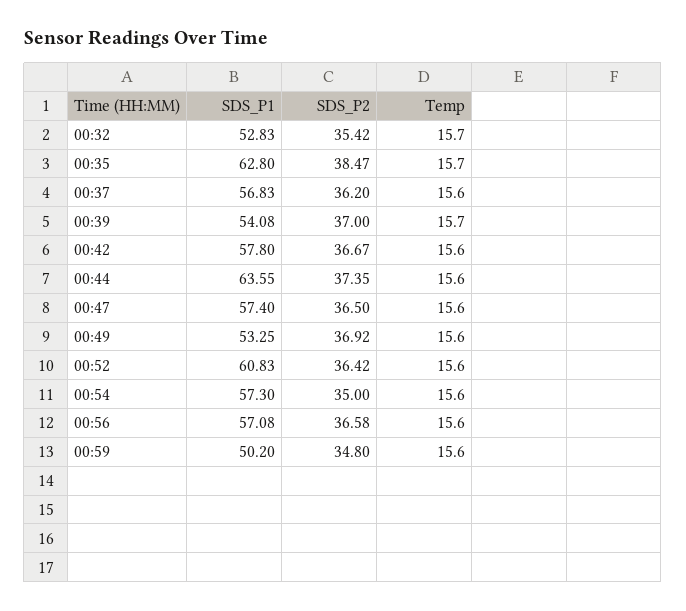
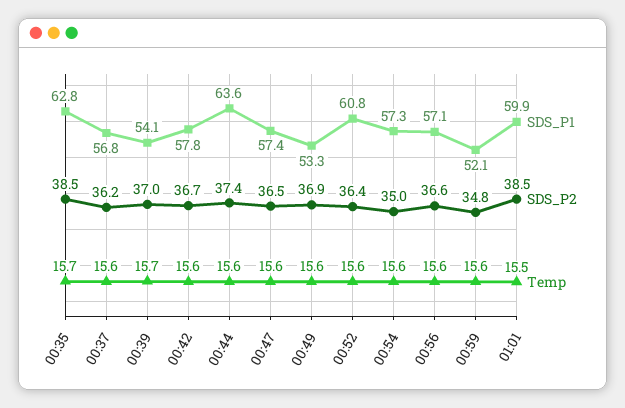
SDS_P1, 00:32: 52.83 -> none
SDS_P2, 00:32: 35.42 -> none
Temp, 00:32: 15.7 -> none
SDS_P1, 00:59: 50.2 -> 52.1
SDS_P1, 01:01: none -> 59.9
SDS_P2, 01:01: none -> 38.5
Temp, 01:01: none -> 15.5

